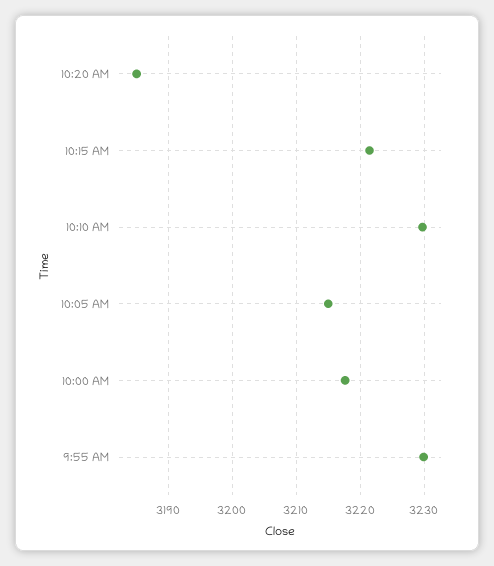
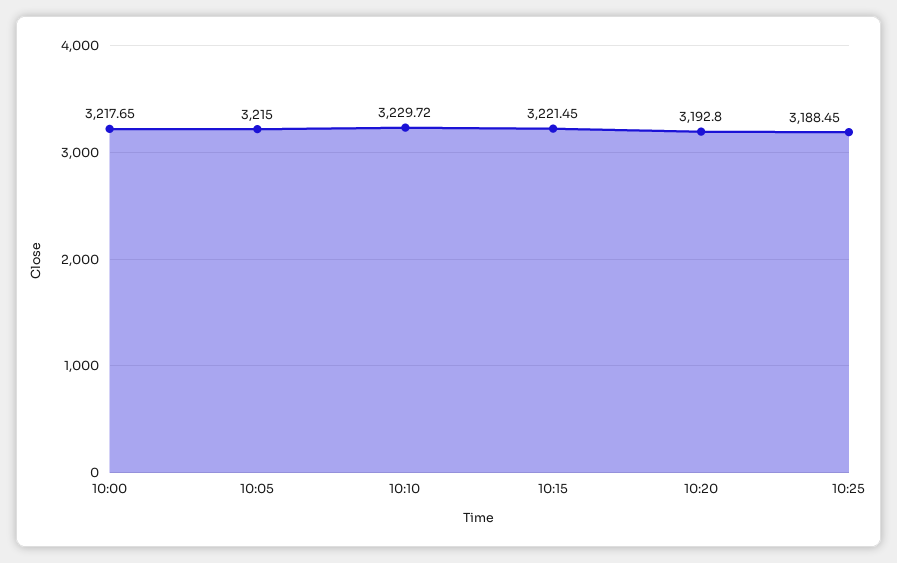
10:20 AM: 3185 -> 3192.8
9:55 AM: 3230 -> none
10:25: none -> 3188.45

